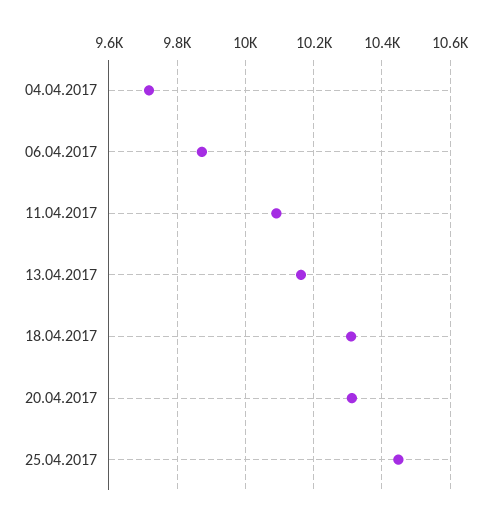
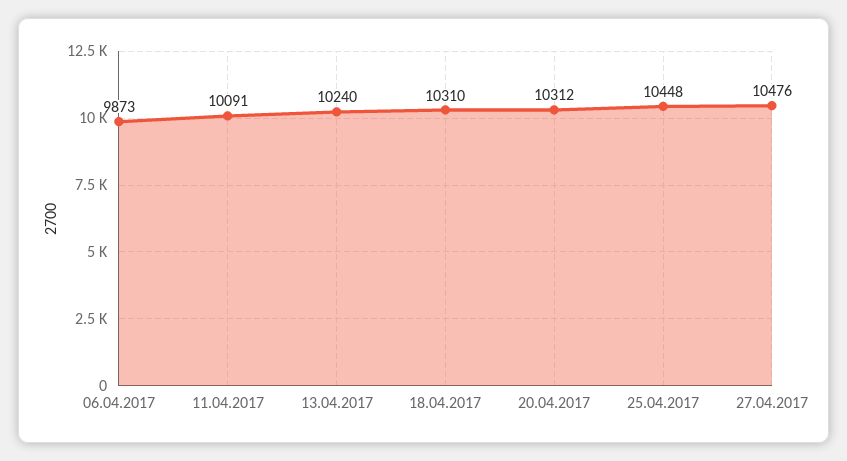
04.04.2017: 9720 -> none
13.04.2017: 10160 -> 10240
27.04.2017: none -> 10476

